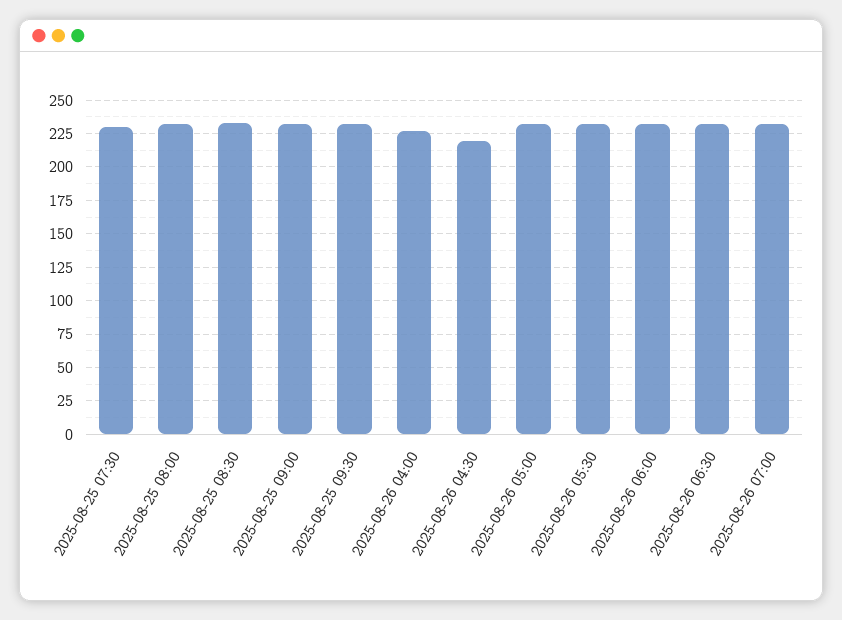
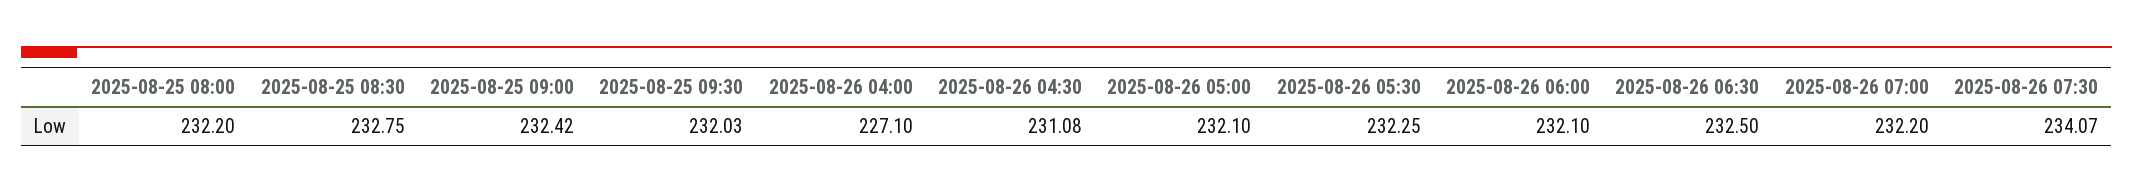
2025-08-25 07:30: 230 -> none
2025-08-26 04:30: 220 -> 231.08
2025-08-26 07:30: none -> 234.07

